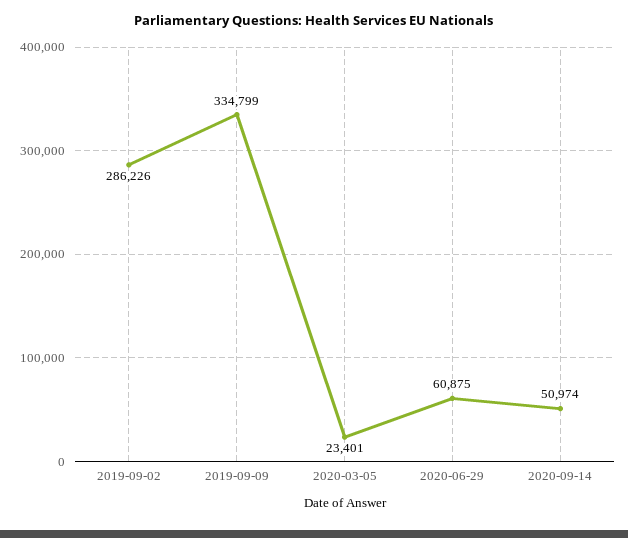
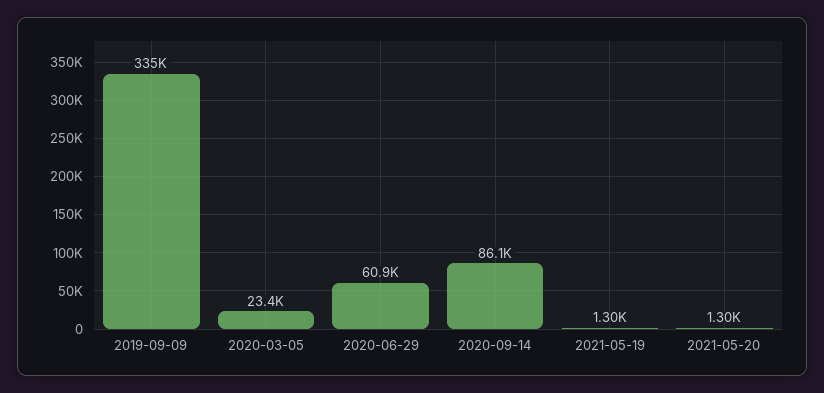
2019-09-02: 286226 -> none
2020-09-14: 50974 -> 86100
2021-05-19: none -> 1300
2021-05-20: none -> 1300

